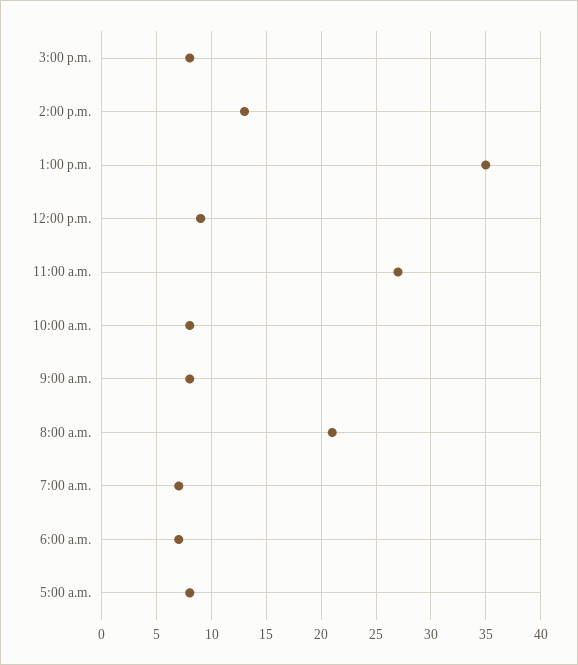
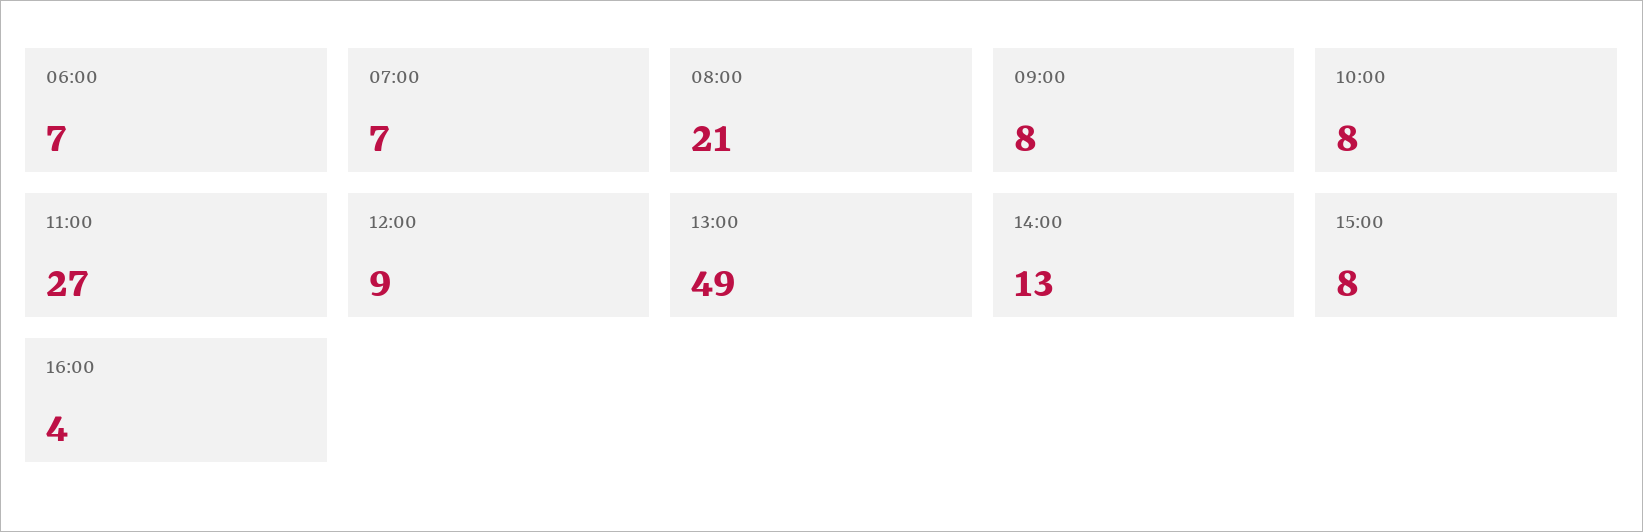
1:00 p.m.: 35 -> 49
5:00 a.m.: 8 -> none
16:00: none -> 4

